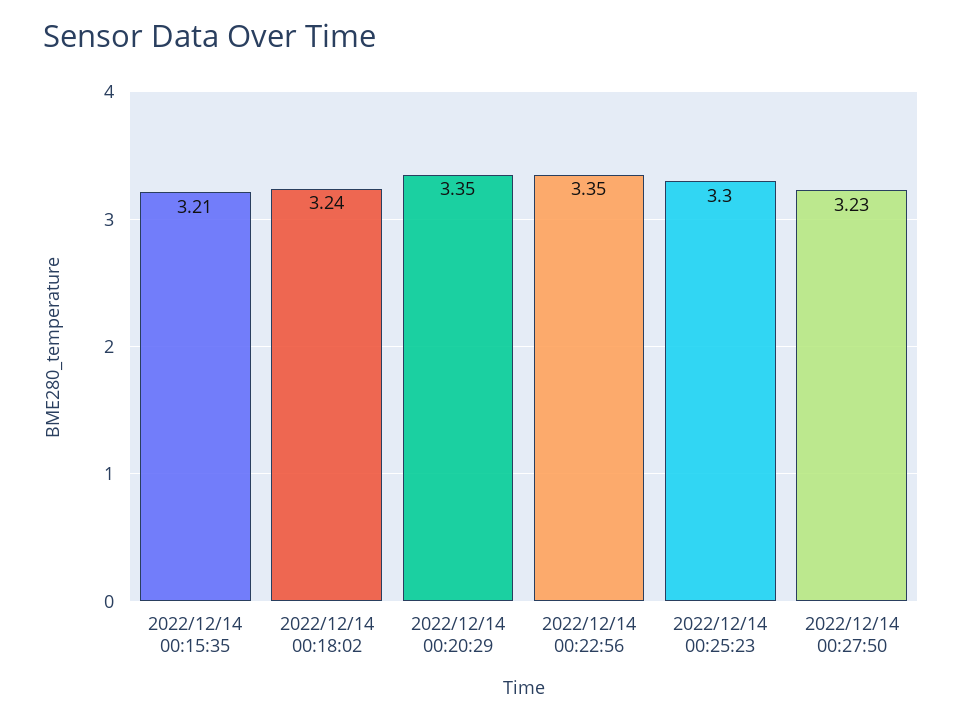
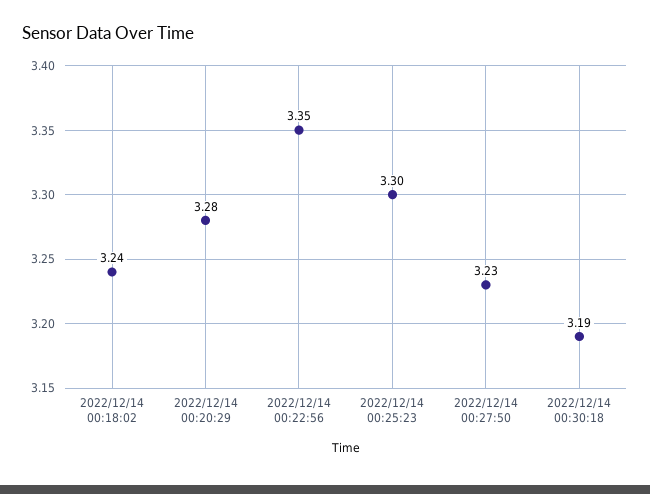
2022/12/14 00:15:35: 3.21 -> none
2022/12/14 00:20:29: 3.35 -> 3.28
2022/12/14 00:30:18: none -> 3.19

